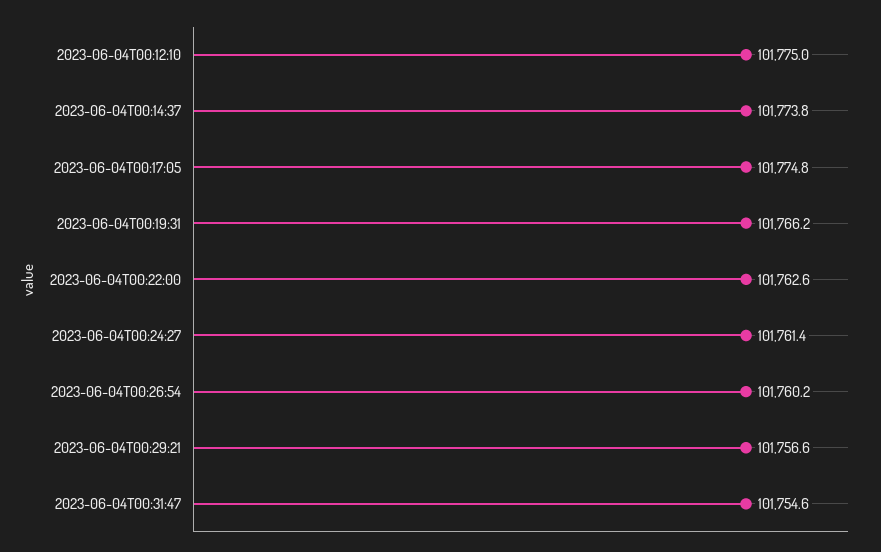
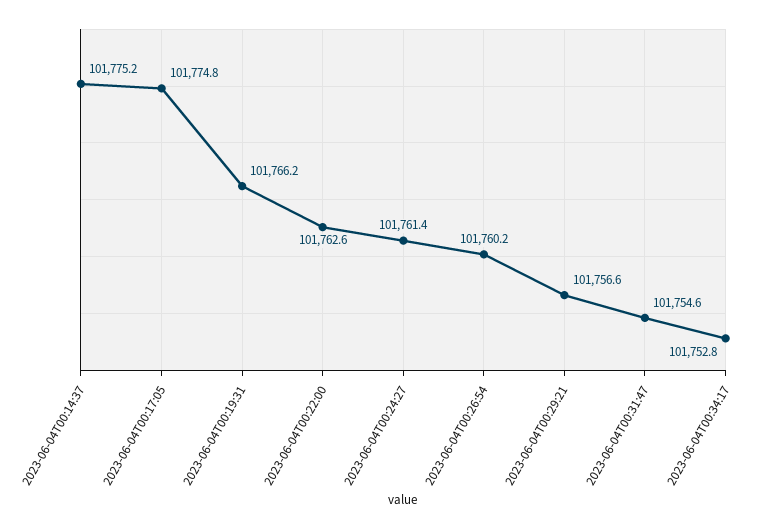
2023-06-04T00:12:10: 101775 -> none
2023-06-04T00:14:37: 101773.8 -> 101775.2
2023-06-04T00:34:17: none -> 101752.8

